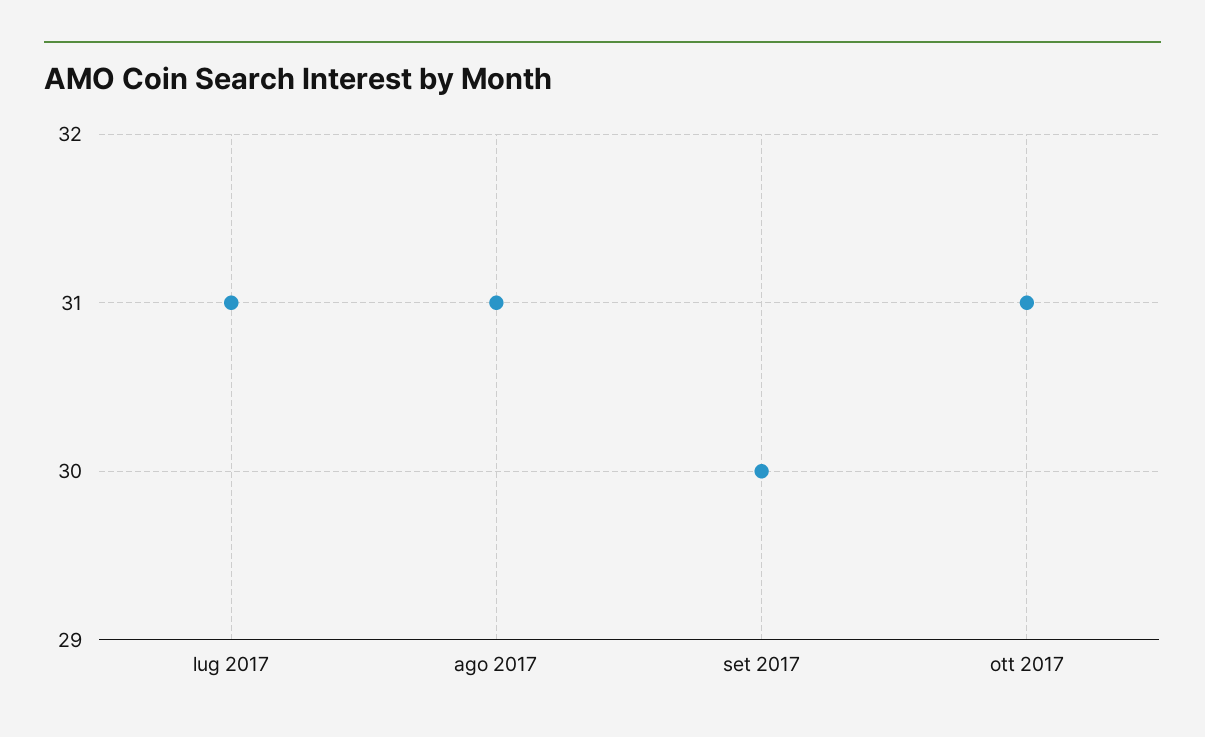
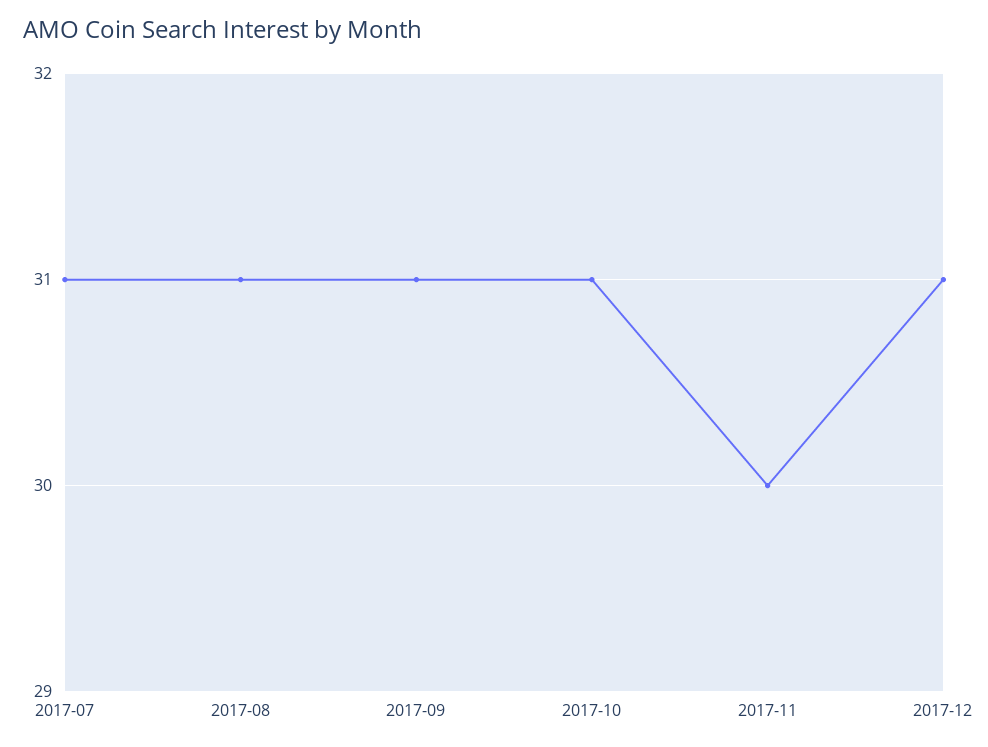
set 2017: 30 -> 31
2017-11: none -> 30
2017-12: none -> 31

